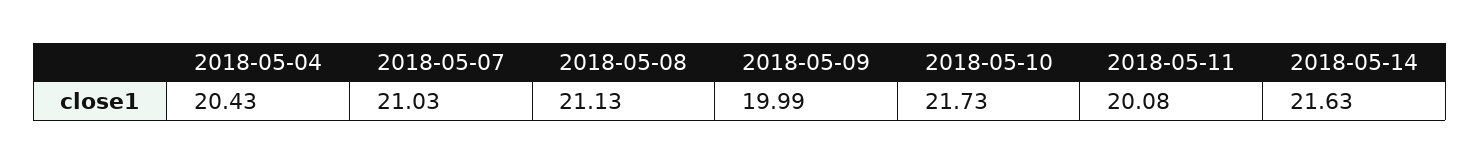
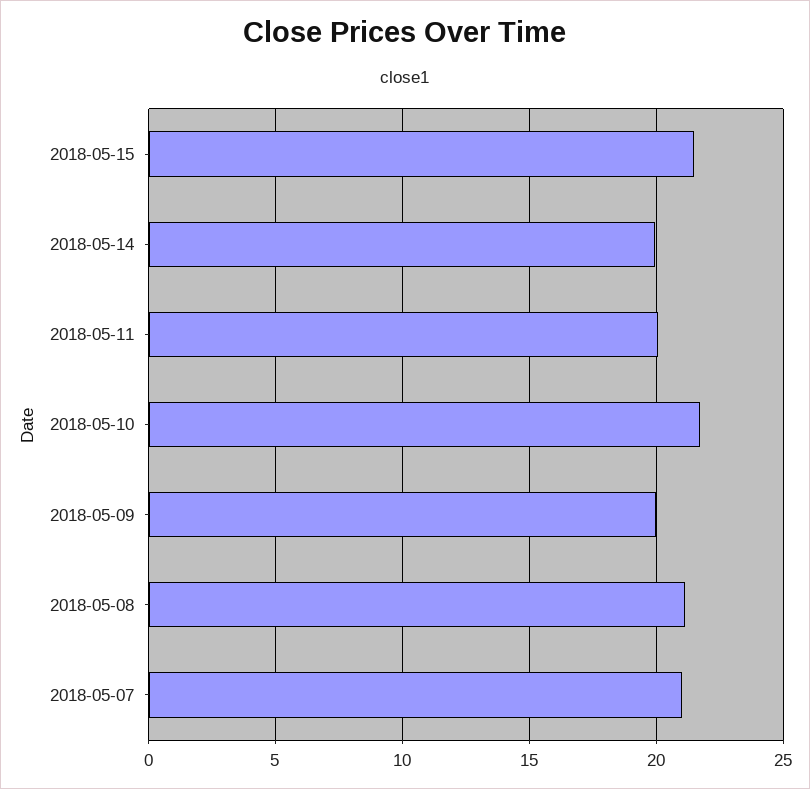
2018-05-04: 20.43 -> none
2018-05-14: 21.63 -> 20
2018-05-15: none -> 21.5

